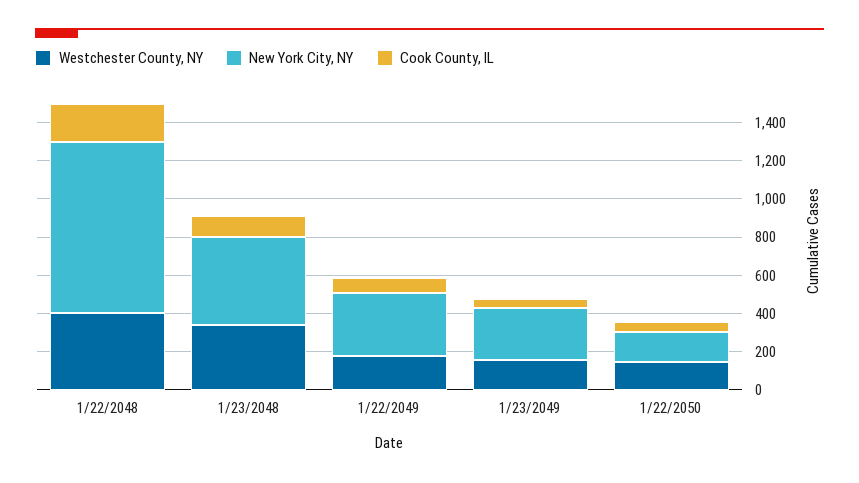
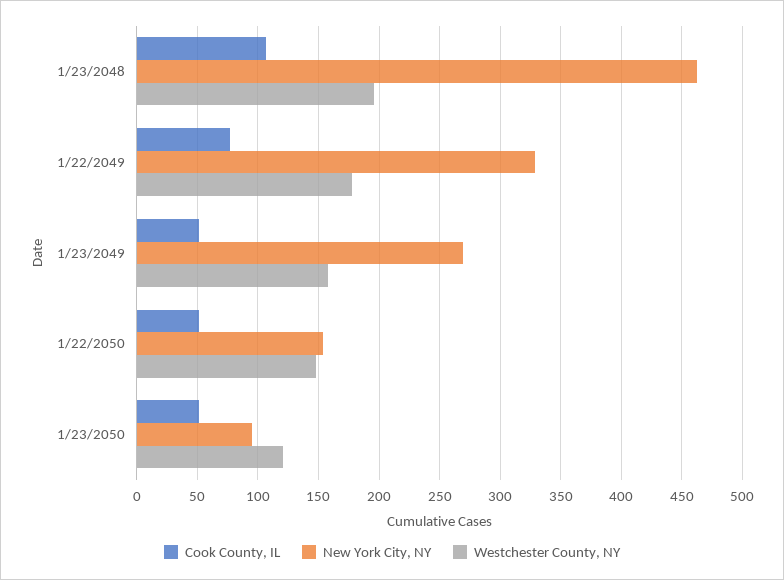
Westchester County, NY, 1/22/2048: 400 -> none
New York City, NY, 1/22/2048: 900 -> none
Cook County, IL, 1/22/2048: 200 -> none
Westchester County, NY, 1/23/2048: 350 -> 195
Cook County, IL, 1/23/2050: none -> 50
New York City, NY, 1/23/2050: none -> 95
Westchester County, NY, 1/23/2050: none -> 120

